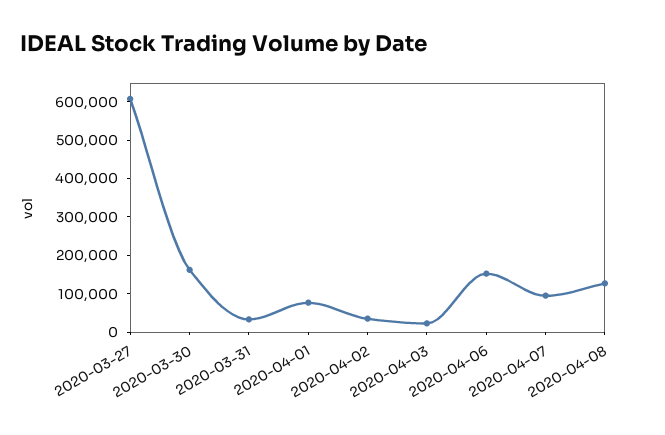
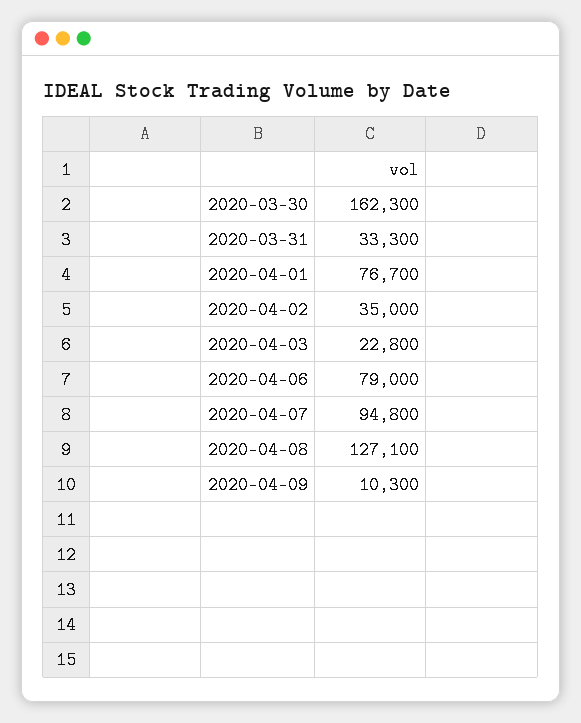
2020-03-27: 600000 -> none
2020-04-06: 150000 -> 79000
2020-04-09: none -> 10300

